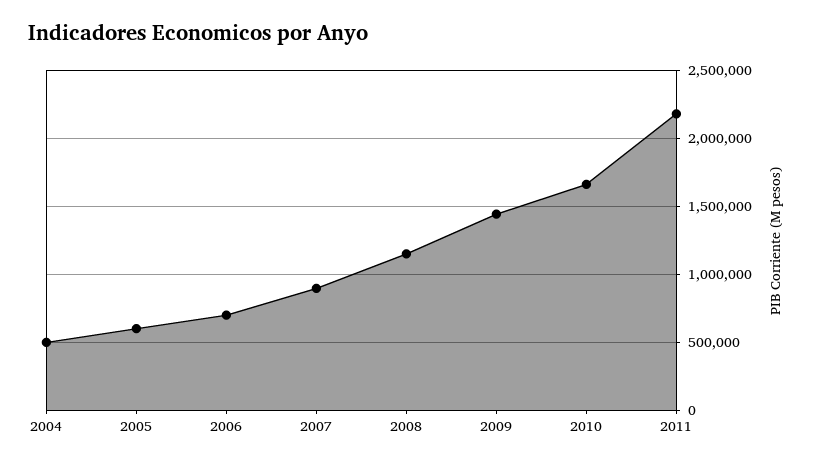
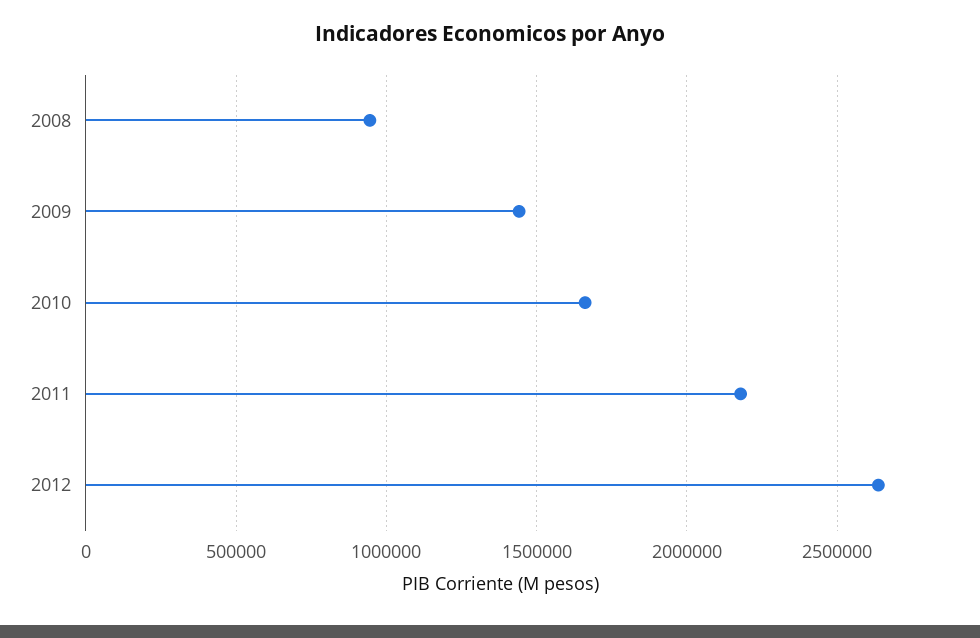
2004: 500000 -> none
2005: 600000 -> none
2006: 700000 -> none
2007: 900000 -> none
2008: 1150000 -> 950000
2012: none -> 2650000

